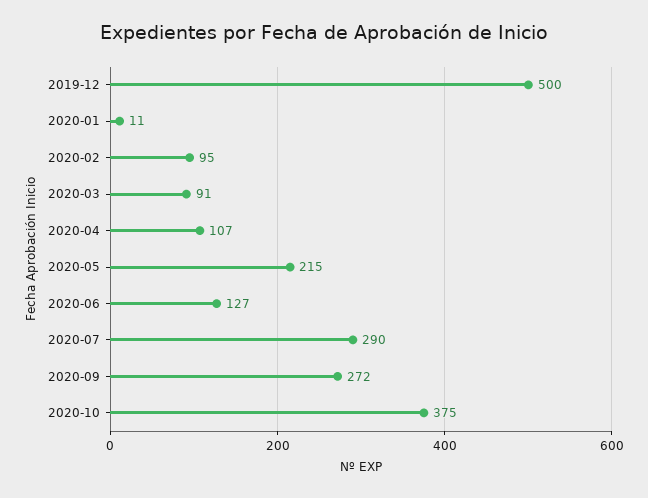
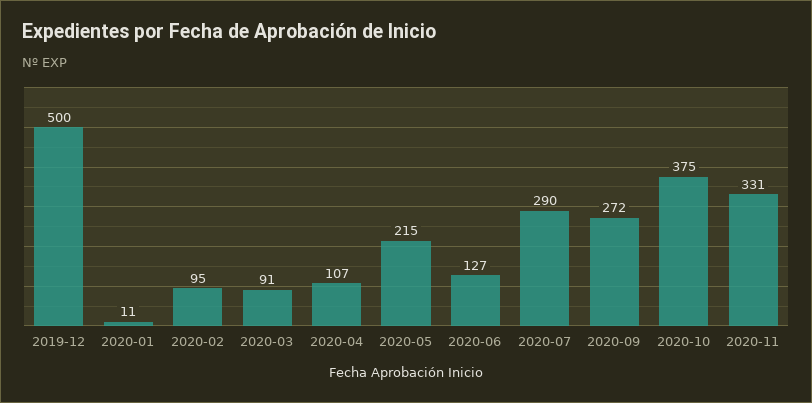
2020-11: none -> 331

